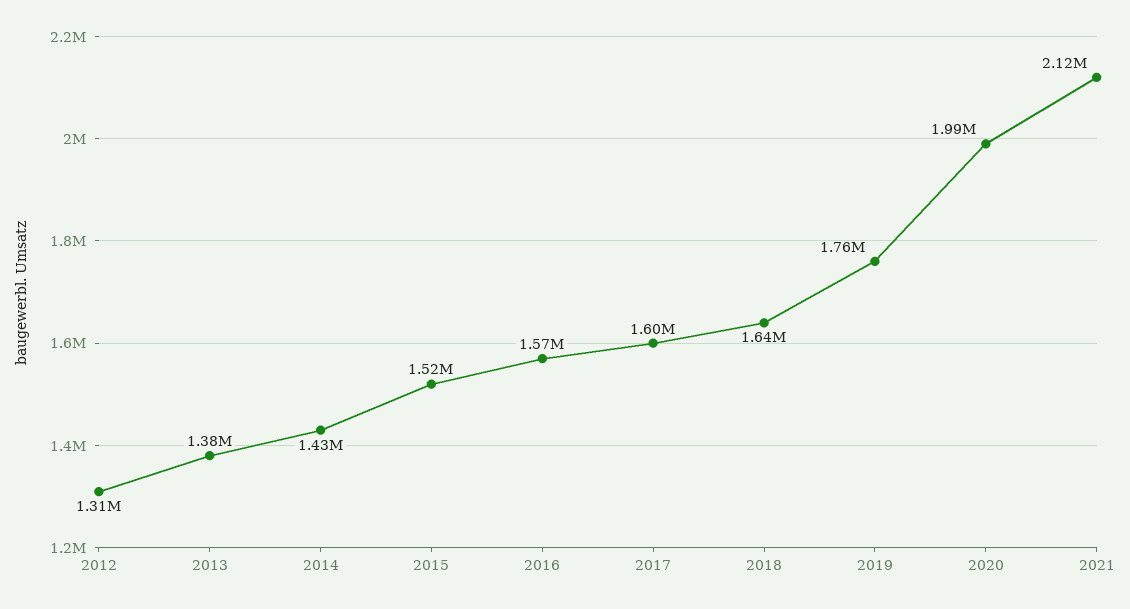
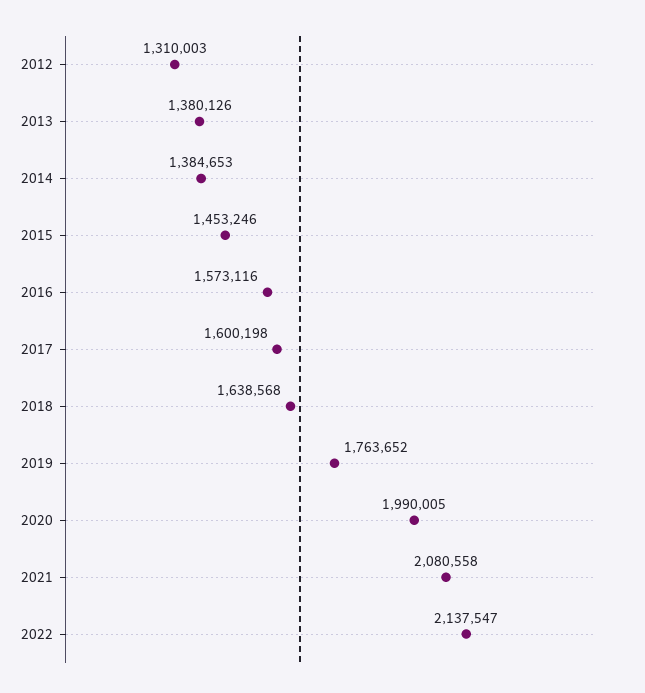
2014: 1430000 -> 1384653
2015: 1520000 -> 1453246
2021: 2120000 -> 2080558
2022: none -> 2137547

